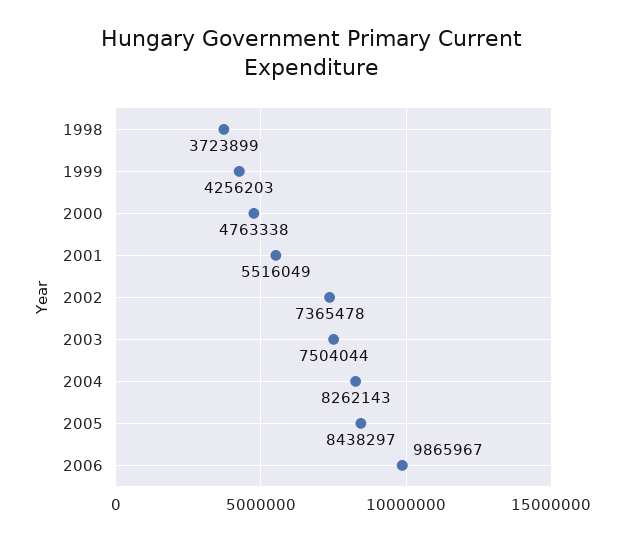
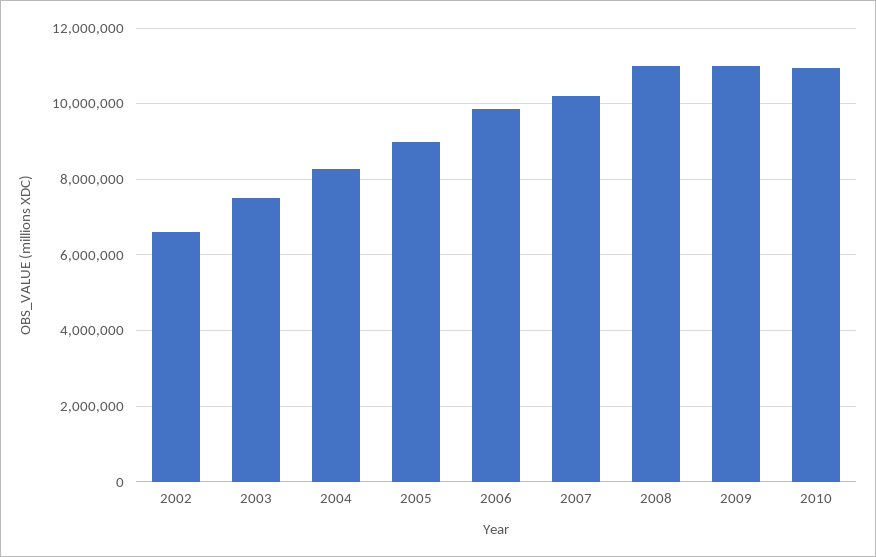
1998: 3723899 -> none
1999: 4256203 -> none
2000: 4763338 -> none
2001: 5516049 -> none
2002: 7365478 -> 6600000
2005: 8438297 -> 9000000
2007: none -> 10200000
2008: none -> 11000000
2009: none -> 11000000
2010: none -> 11000000

